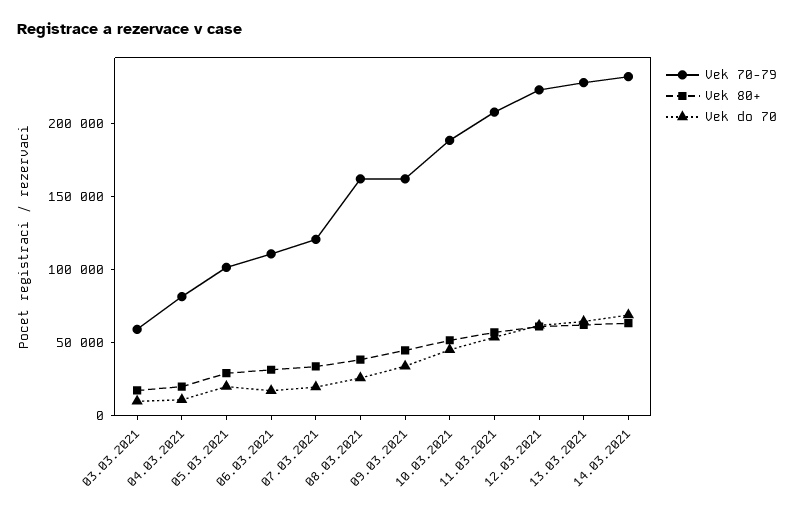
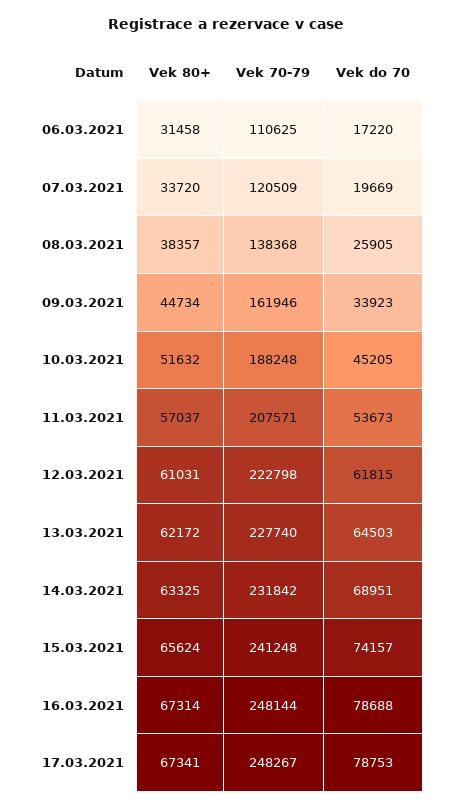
Vek 70-79, 03.03.2021: 60000 -> none
Vek 80+, 03.03.2021: 20000 -> none
Vek do 70, 03.03.2021: 10000 -> none
Vek 70-79, 04.03.2021: 80000 -> none
Vek 80+, 04.03.2021: 20000 -> none
Vek do 70, 04.03.2021: 10000 -> none
Vek 70-79, 05.03.2021: 100000 -> none
Vek 80+, 05.03.2021: 30000 -> none
Vek do 70, 05.03.2021: 20000 -> none
Vek 70-79, 08.03.2021: 160000 -> 138368
Vek 80+, 15.03.2021: none -> 65624
Vek 70-79, 15.03.2021: none -> 241248
Vek do 70, 15.03.2021: none -> 74157
Vek 80+, 16.03.2021: none -> 67314
Vek 70-79, 16.03.2021: none -> 248144
Vek do 70, 16.03.2021: none -> 78688
Vek 80+, 17.03.2021: none -> 67341
Vek 70-79, 17.03.2021: none -> 248267
Vek do 70, 17.03.2021: none -> 78753

